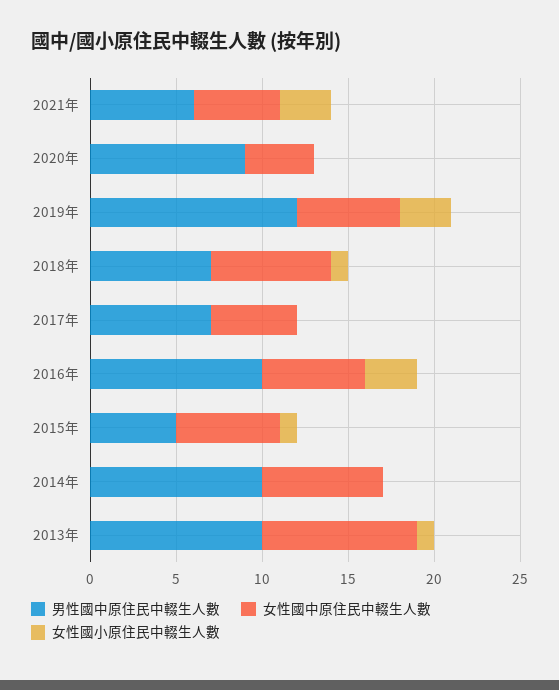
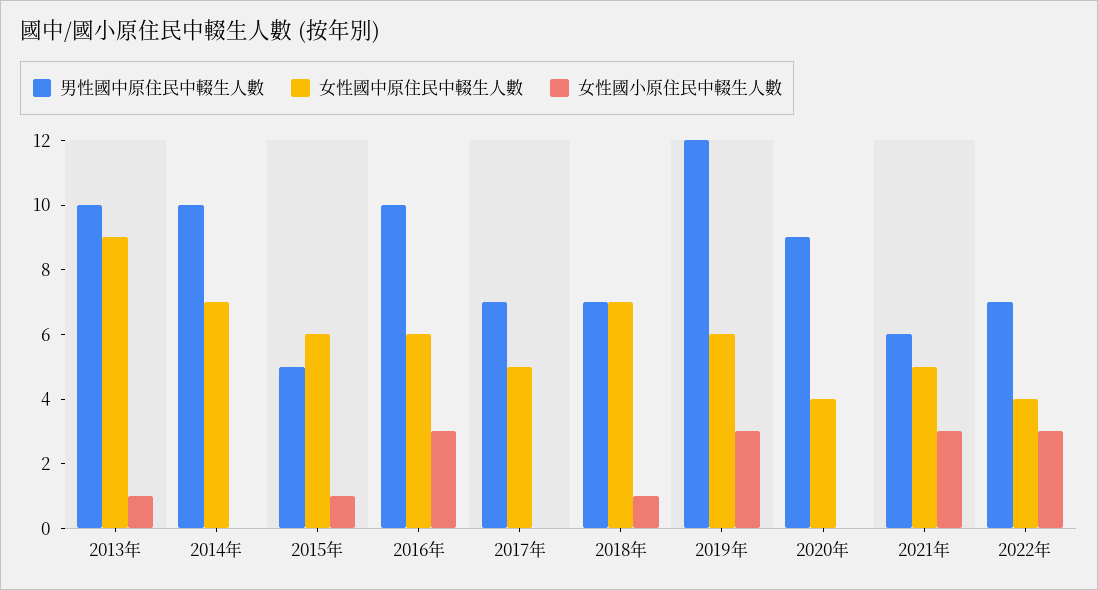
男性國中原住民中輟生人數, 2022年: none -> 7
女性國中原住民中輟生人數, 2022年: none -> 4
女性國小原住民中輟生人數, 2022年: none -> 3

